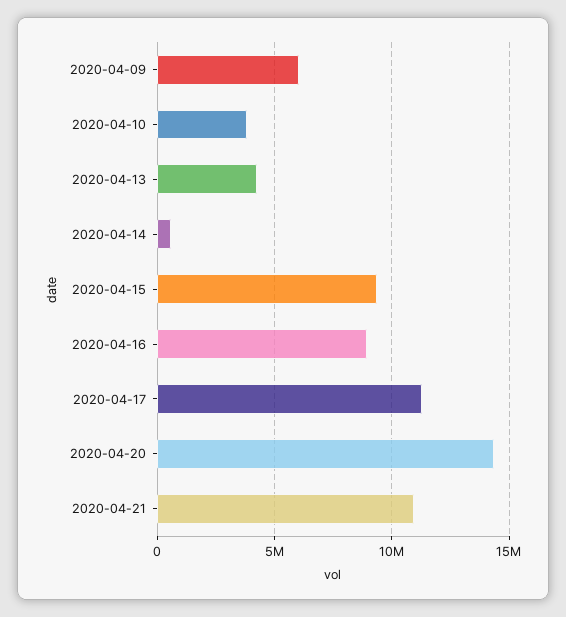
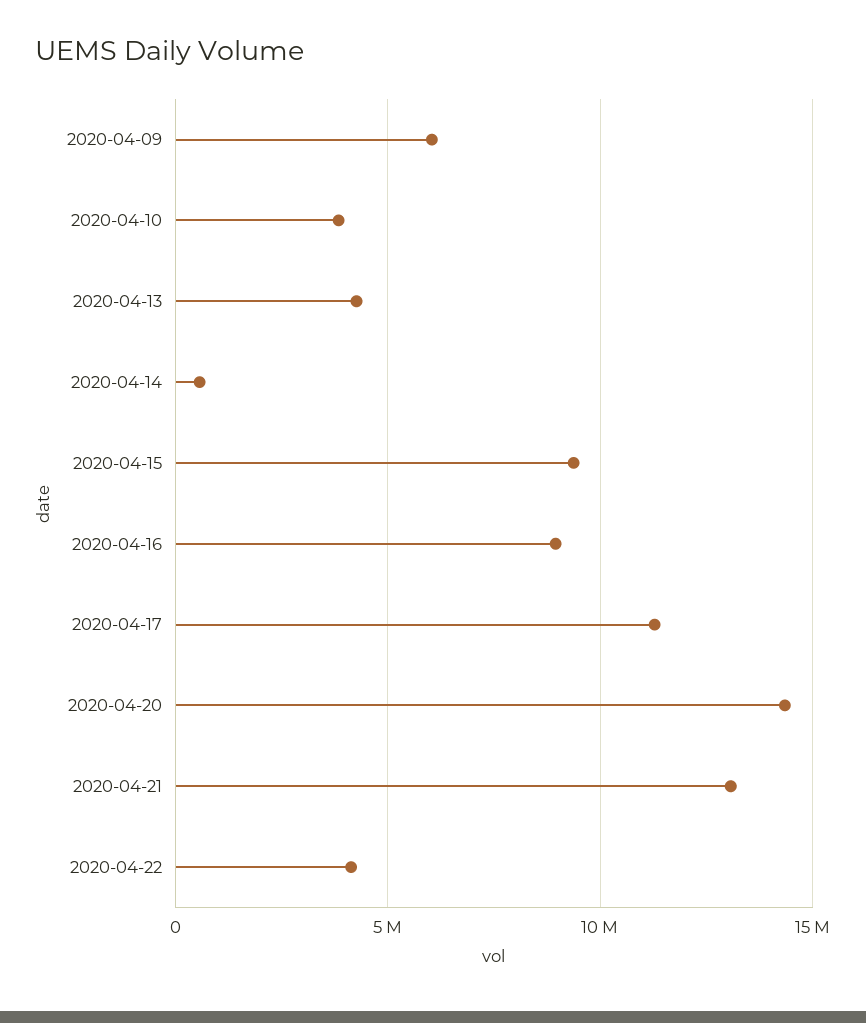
2020-04-21: 11000000 -> 13000000
2020-04-22: none -> 4000000

